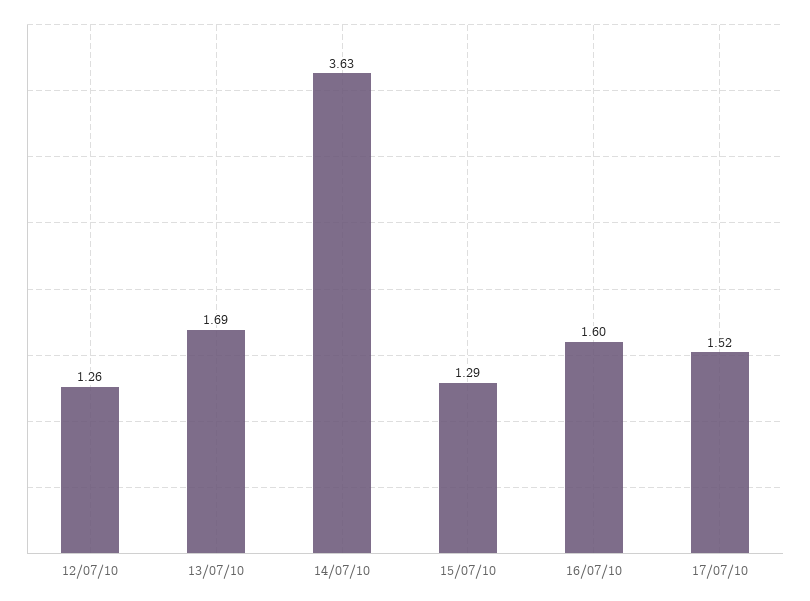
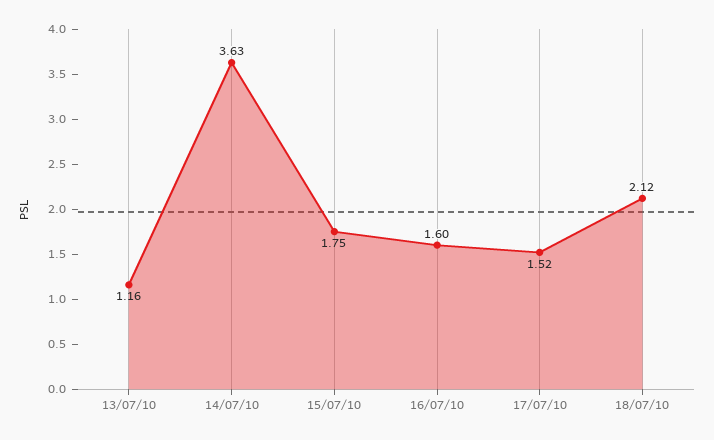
12/07/10: 1.26 -> none
13/07/10: 1.69 -> 1.16
15/07/10: 1.29 -> 1.75
18/07/10: none -> 2.12

